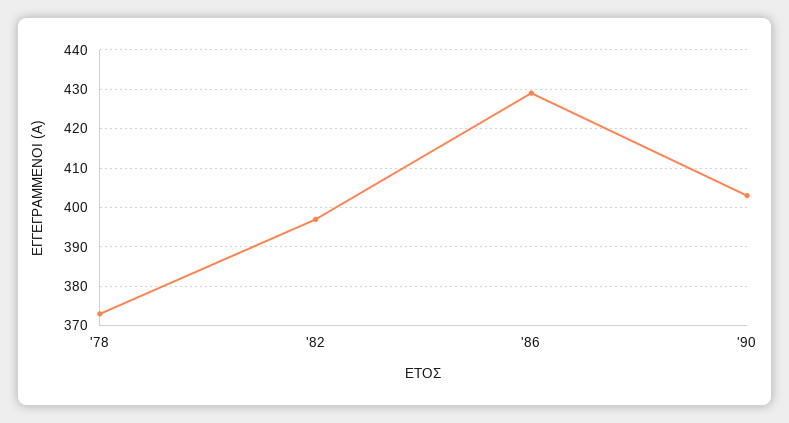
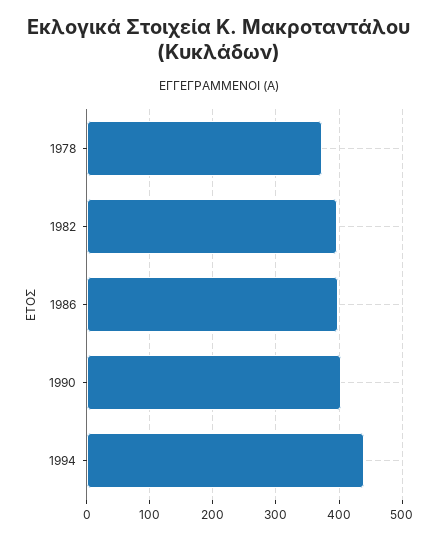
'86: 430 -> 400
1994: none -> 440

